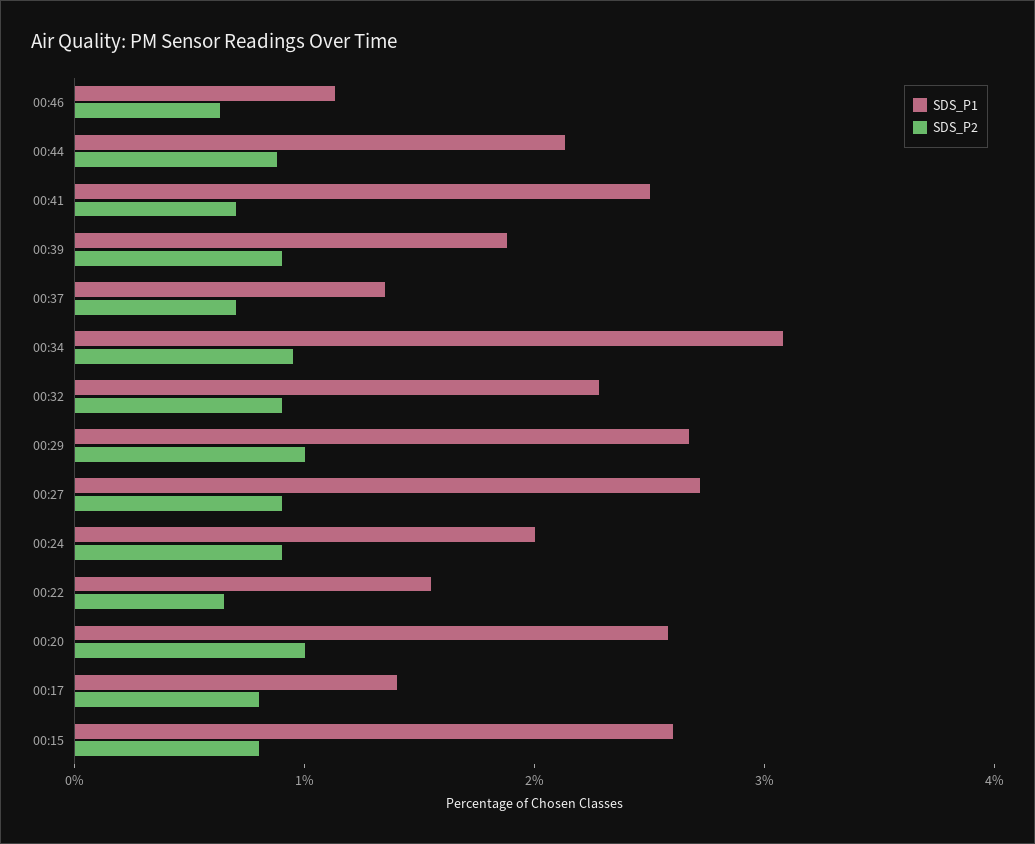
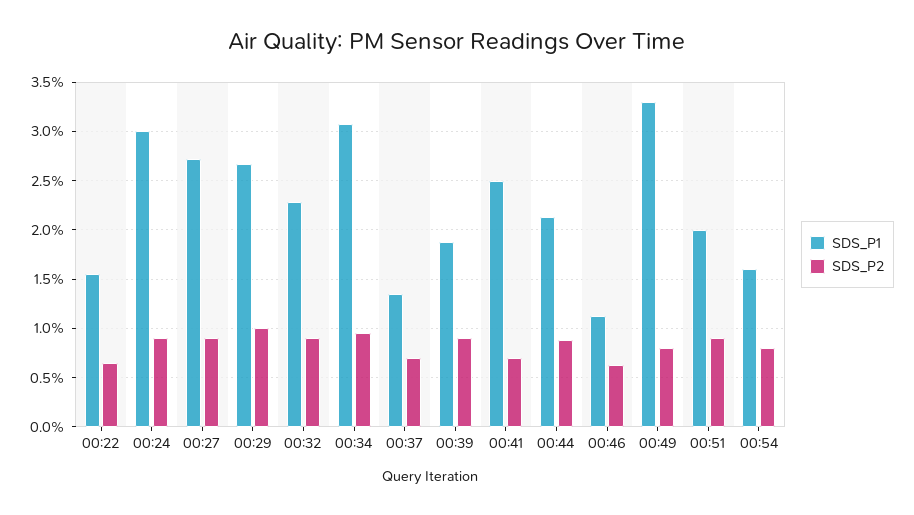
SDS_P1, 00:24: 2 -> 3
SDS_P1, 00:20: 2.6 -> none
SDS_P2, 00:20: 1 -> none
SDS_P1, 00:17: 1.4 -> none
SDS_P2, 00:17: 0.8 -> none
SDS_P1, 00:15: 2.6 -> none
SDS_P2, 00:15: 0.8 -> none
SDS_P1, 00:49: none -> 3.3
SDS_P2, 00:49: none -> 0.8
SDS_P1, 00:51: none -> 2
SDS_P2, 00:51: none -> 0.9
SDS_P1, 00:54: none -> 1.6
SDS_P2, 00:54: none -> 0.8

